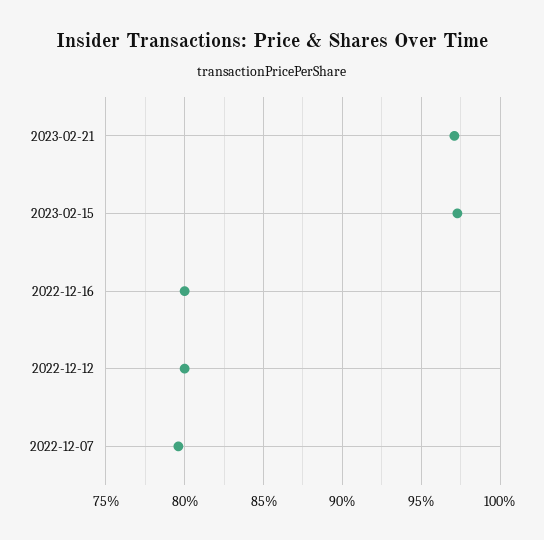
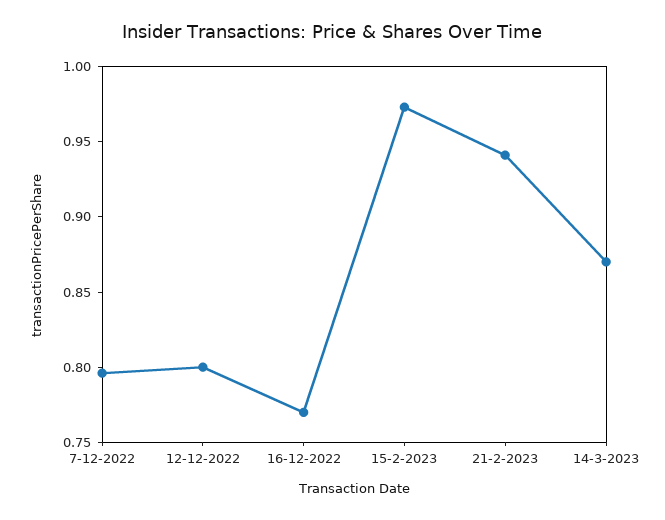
2023-02-21: 0.97 -> 0.94
2022-12-16: 0.8 -> 0.77
14-3-2023: none -> 0.87

